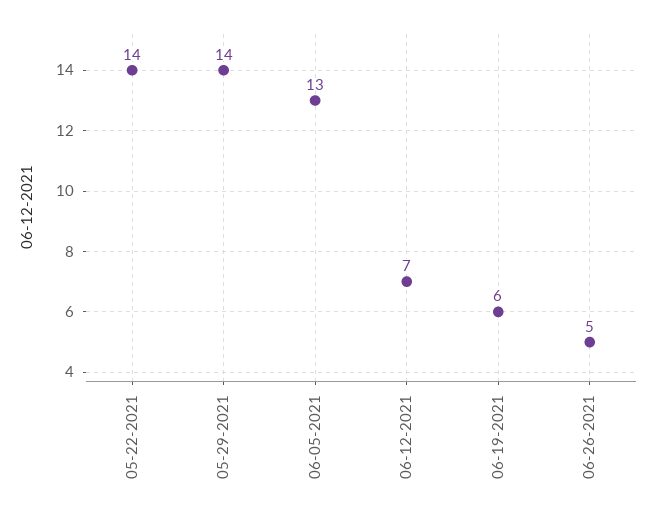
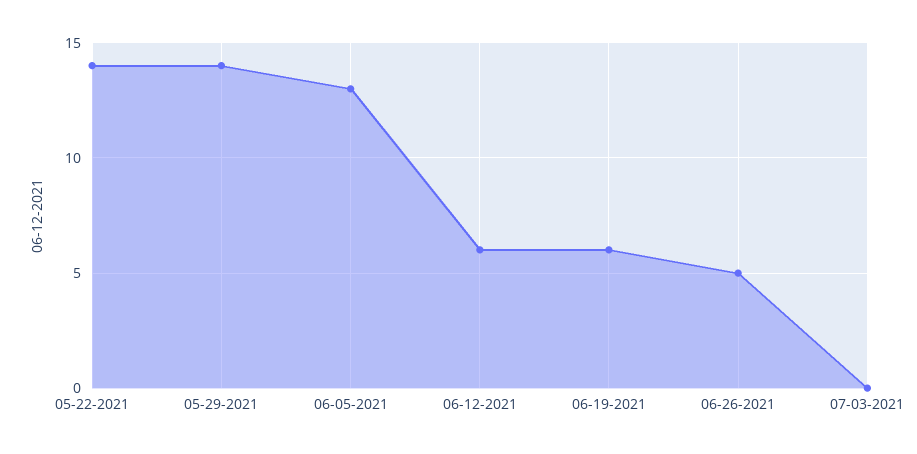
06-12-2021: 7 -> 6
07-03-2021: none -> 0

